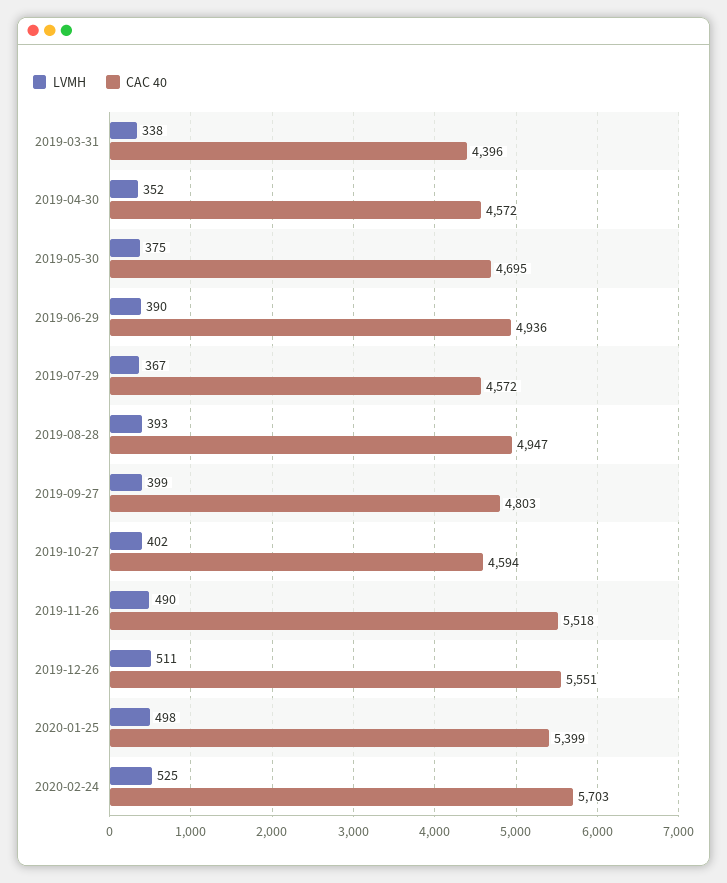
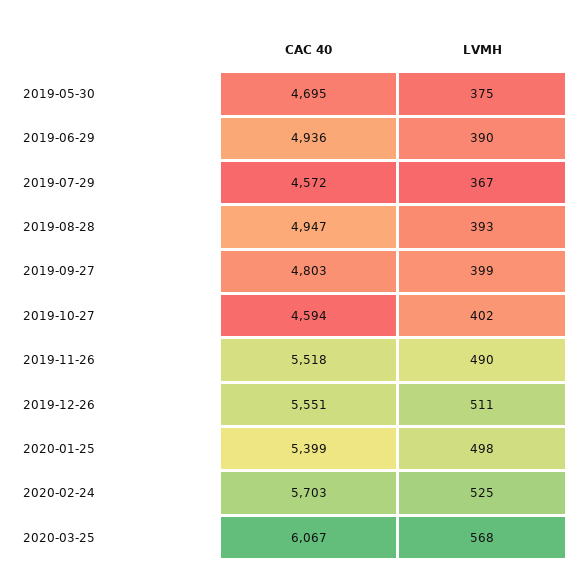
LVMH, 2019-03-31: 338 -> none
CAC 40, 2019-03-31: 4396 -> none
LVMH, 2019-04-30: 352 -> none
CAC 40, 2019-04-30: 4572 -> none
CAC 40, 2020-03-25: none -> 6067
LVMH, 2020-03-25: none -> 568

